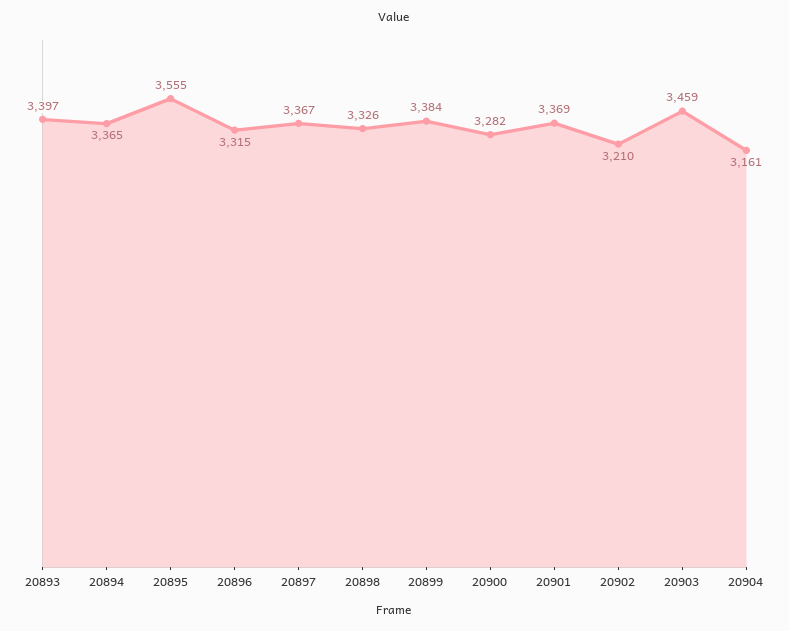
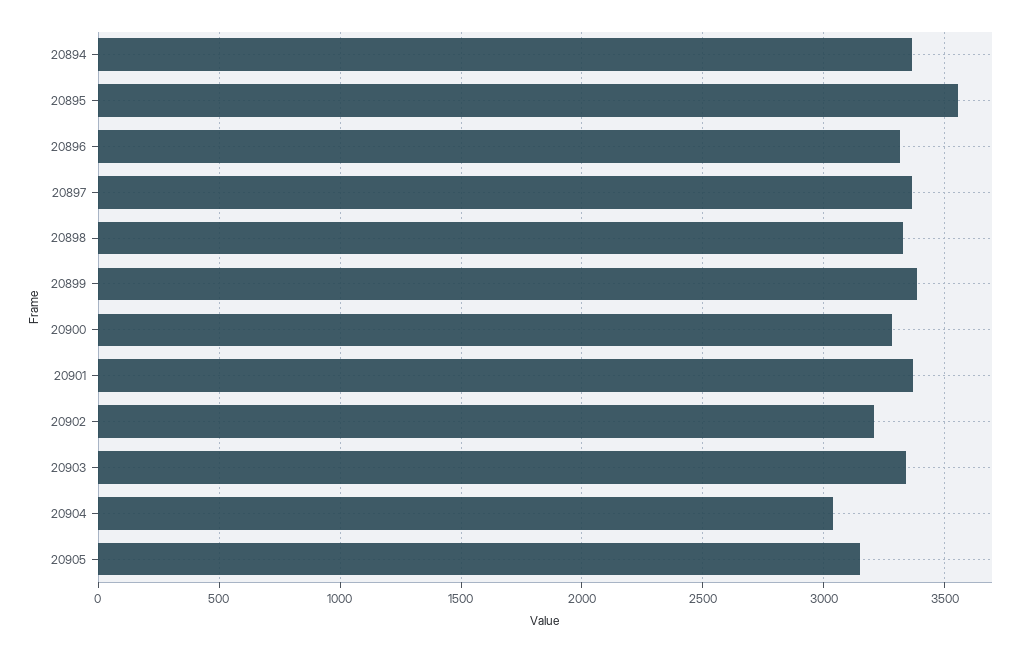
20893: 3397 -> none
20903: 3459 -> 3350
20904: 3161 -> 3050
20905: none -> 3150

